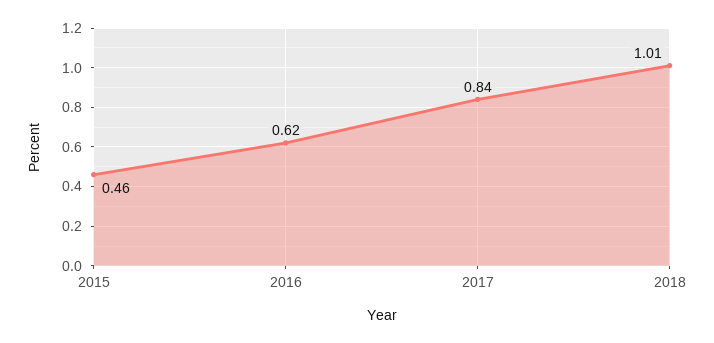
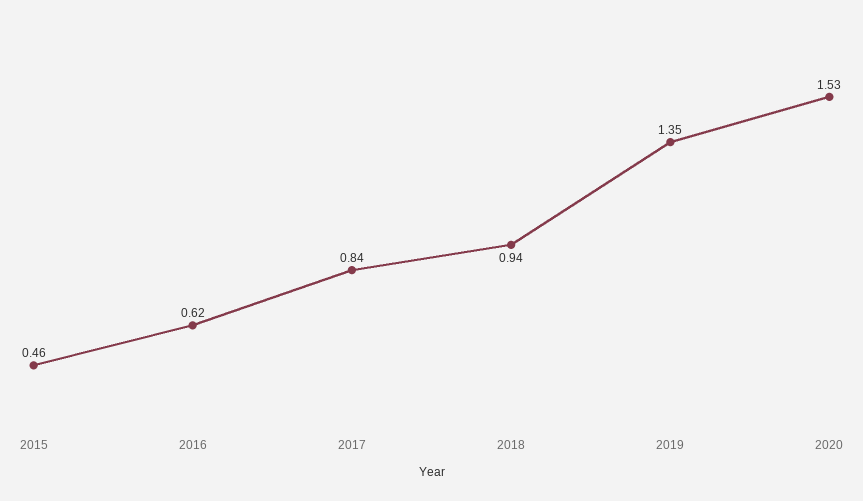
2018: 1.01 -> 0.94
2019: none -> 1.35
2020: none -> 1.53

